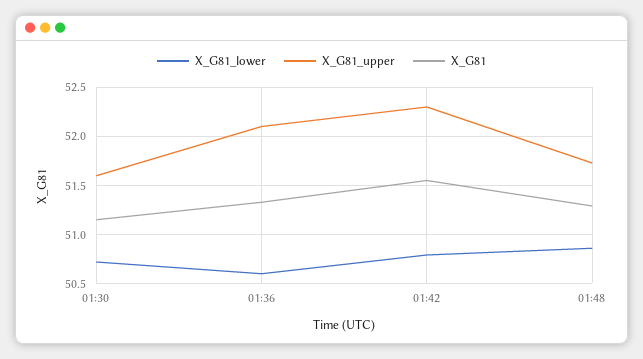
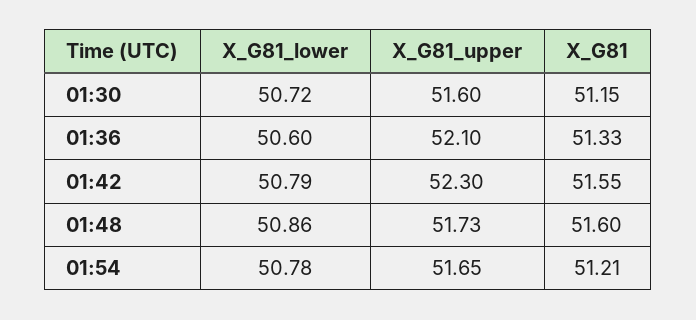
X_G81, 01:48: 51.3 -> 51.6
X_G81_lower, 01:54: none -> 50.78
X_G81_upper, 01:54: none -> 51.65
X_G81, 01:54: none -> 51.21

